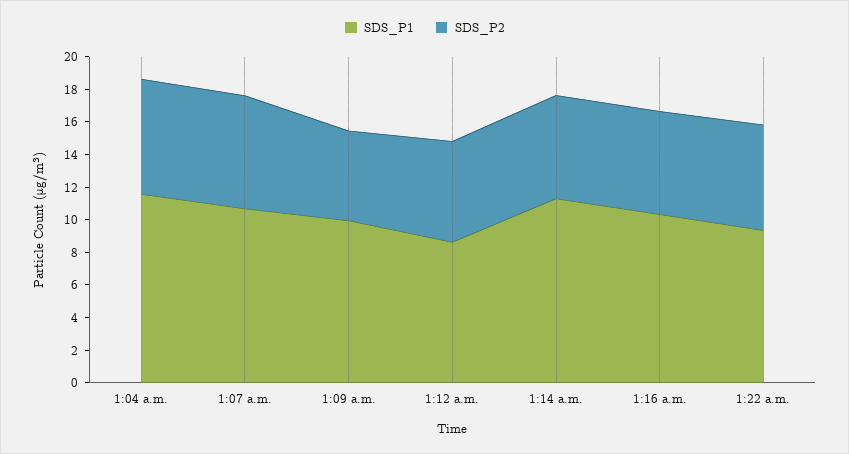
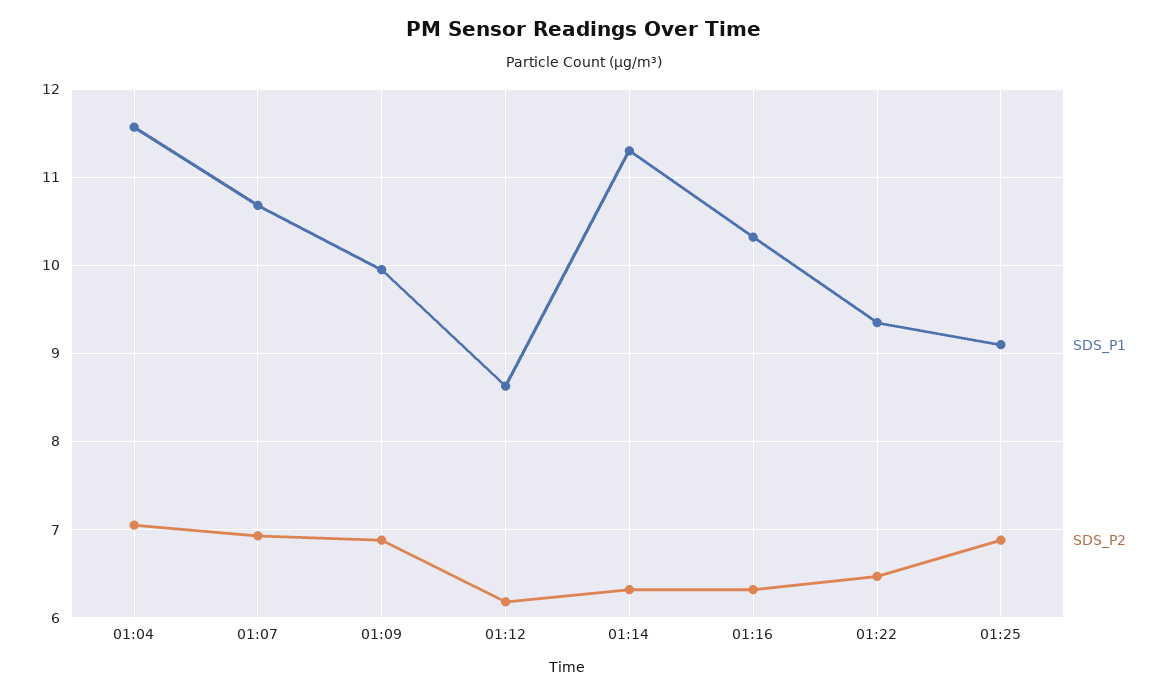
SDS_P2, 1:09 a.m.: 5.5 -> 6.9
SDS_P1, 01:25: none -> 9.1
SDS_P2, 01:25: none -> 6.9

